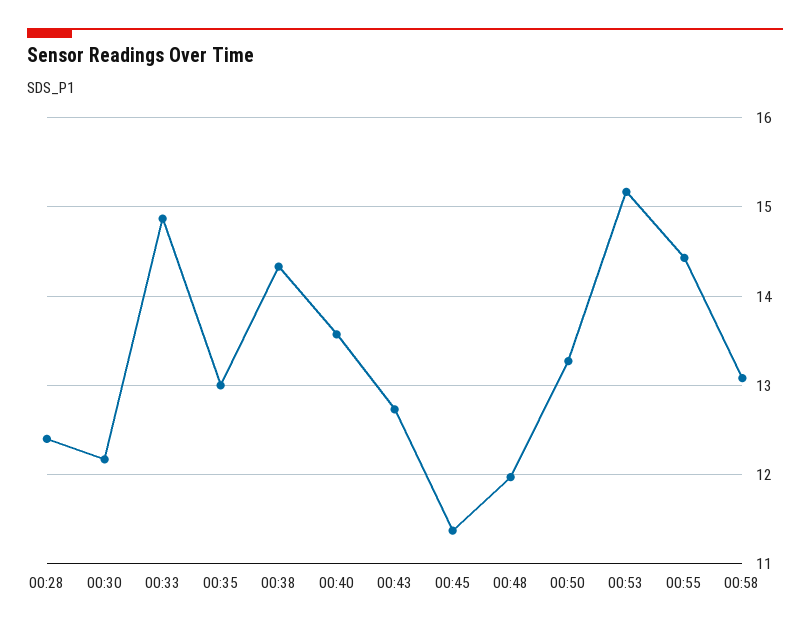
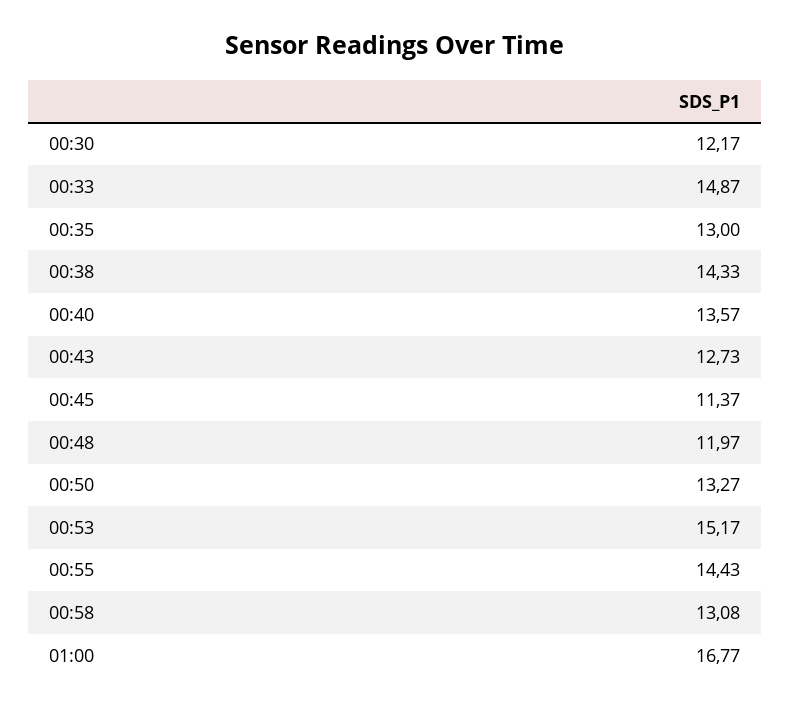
00:28: 12.4 -> none
01:00: none -> 16.77

